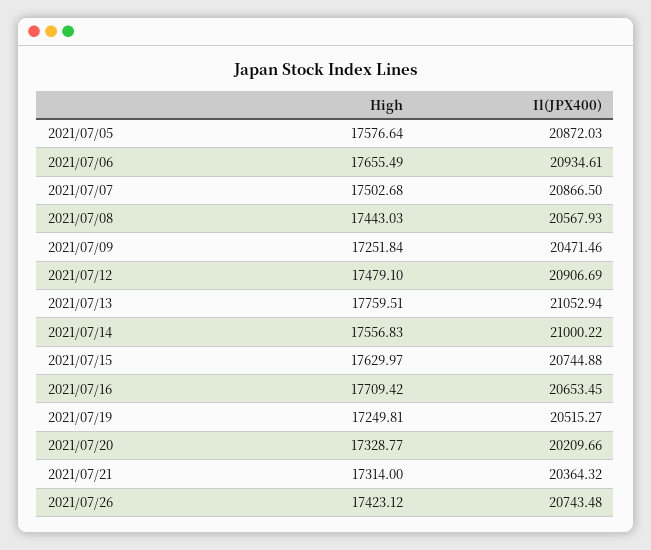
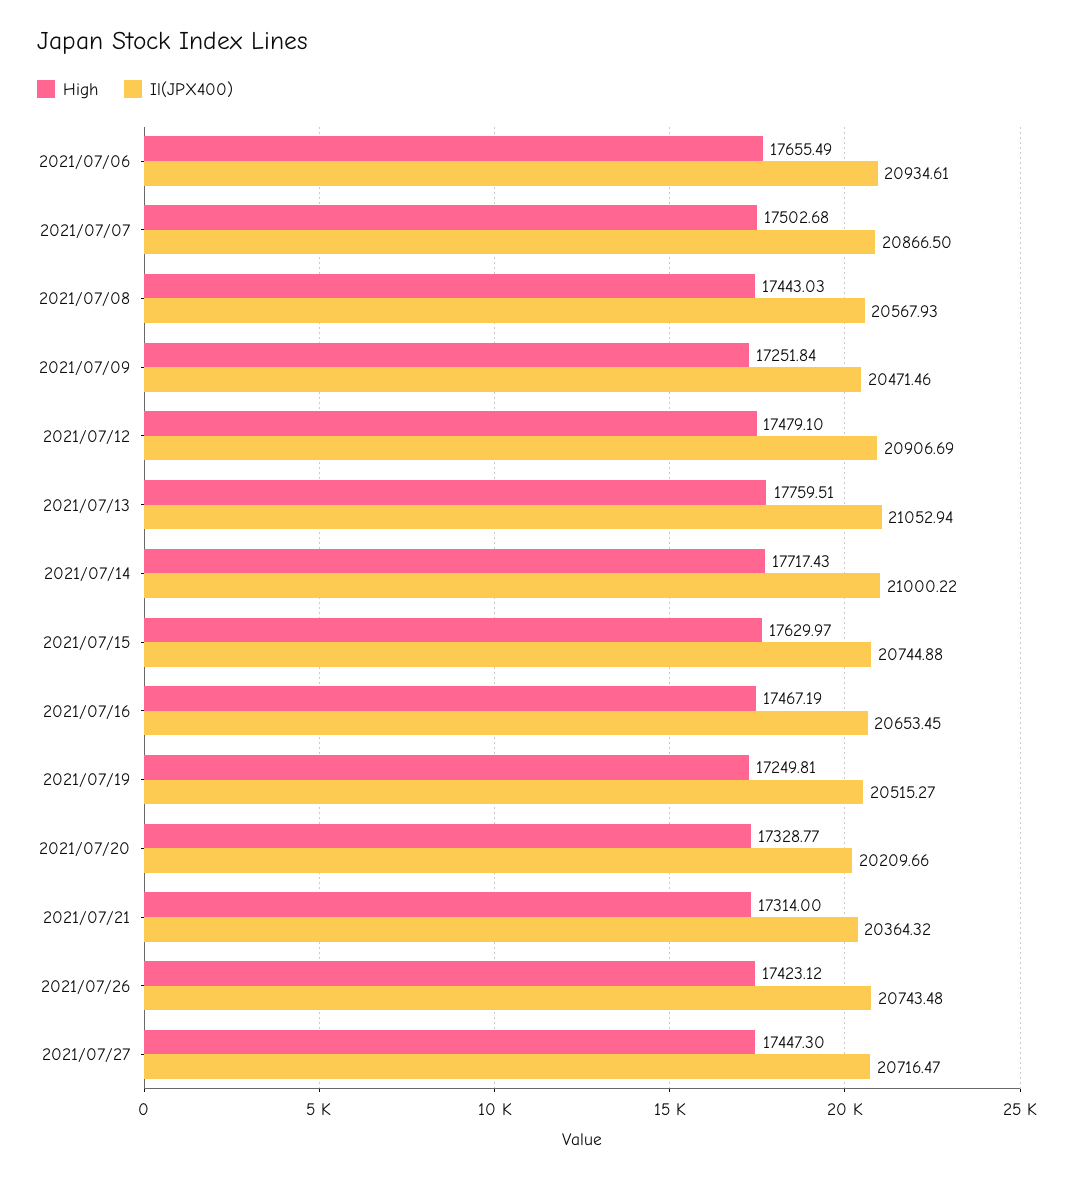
High, 2021/07/05: 17576.64 -> none
Il(JPX400), 2021/07/05: 20872.03 -> none
High, 2021/07/14: 17556.83 -> 17717.43
High, 2021/07/16: 17709.42 -> 17467.19
High, 2021/07/27: none -> 17447.3
Il(JPX400), 2021/07/27: none -> 20716.47

